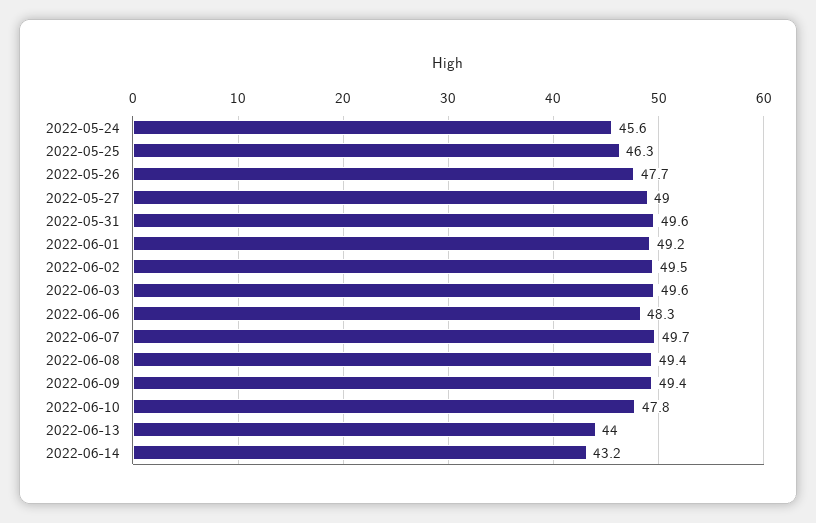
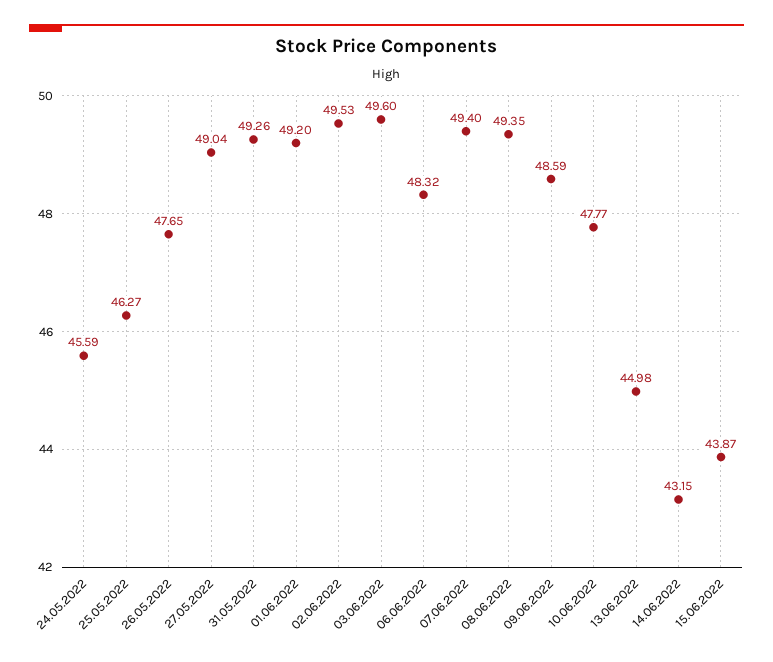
2022-05-31: 49.6 -> 49.26
2022-06-07: 49.7 -> 49.4
2022-06-09: 49.4 -> 48.59
2022-06-13: 44 -> 44.98
15.06.2022: none -> 43.87

